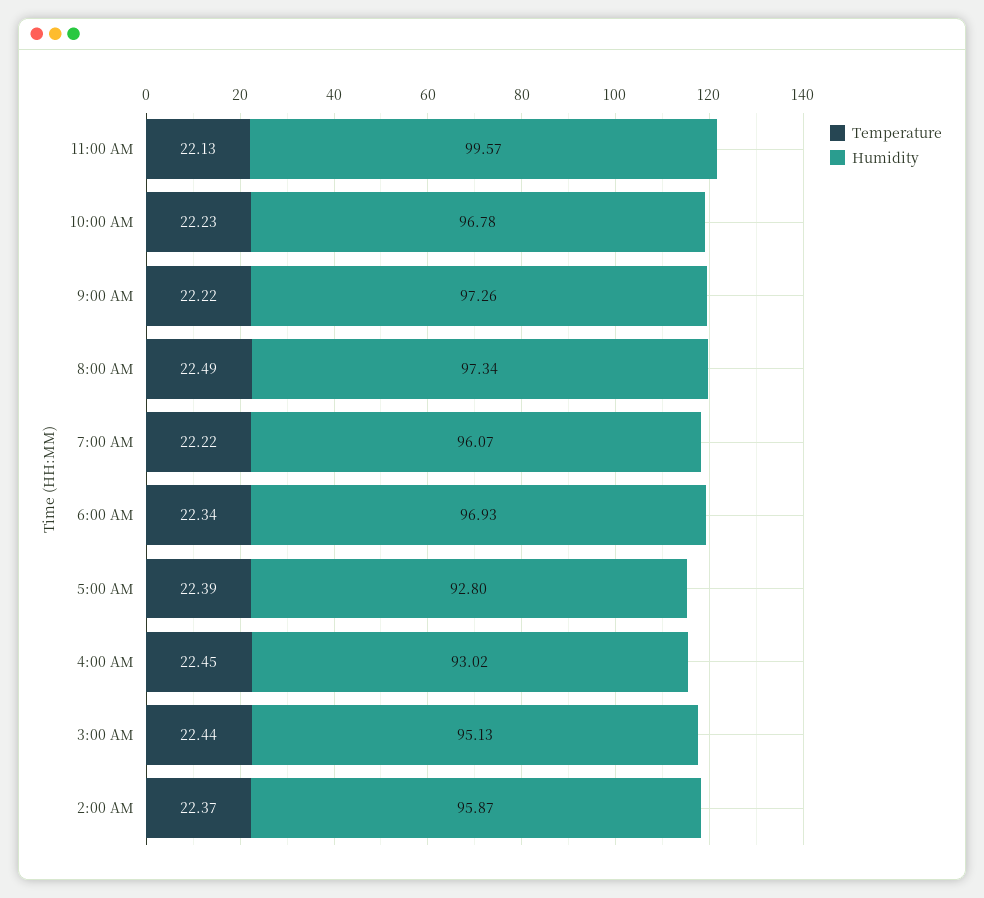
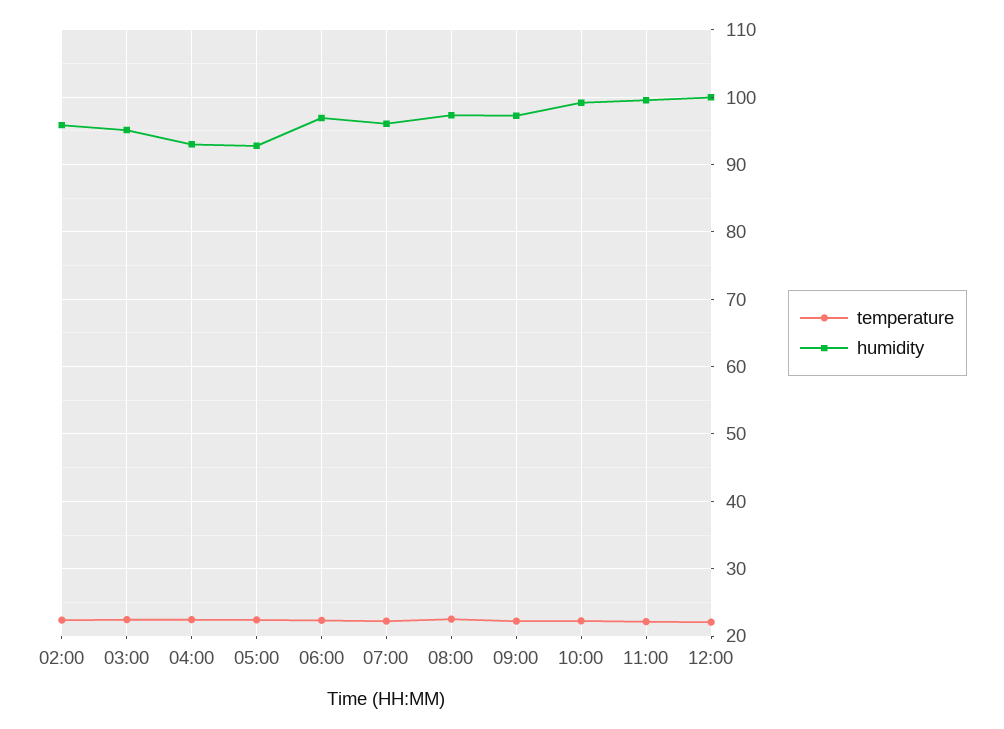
Humidity, 10:00 AM: 96.78 -> 99
Temperature, 12:00: none -> 22
Humidity, 12:00: none -> 100

